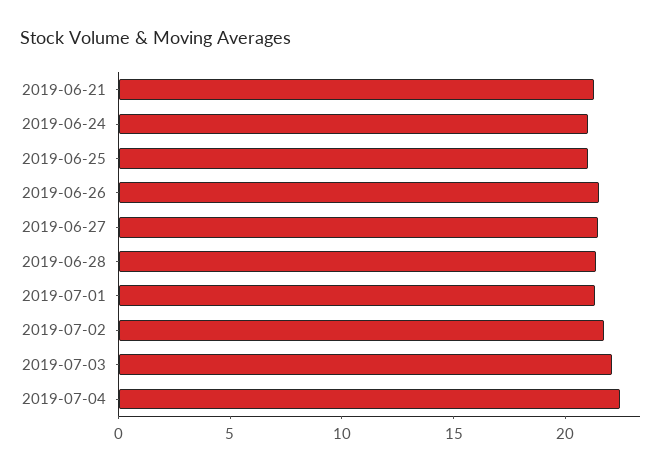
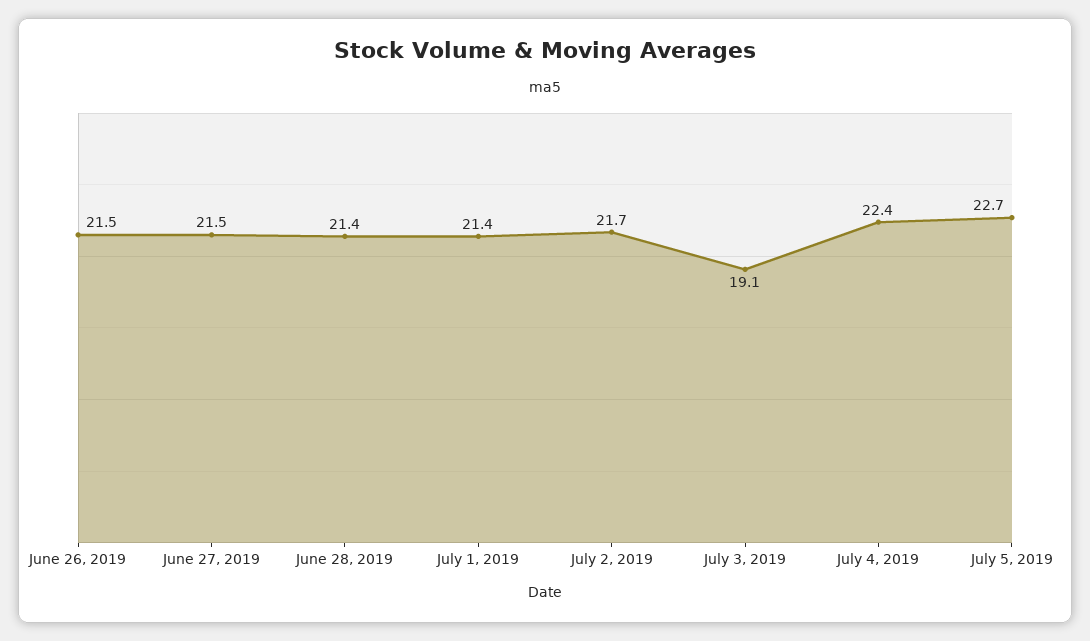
2019-06-21: 21 -> none
2019-06-24: 21 -> none
2019-06-25: 21 -> none
2019-07-03: 22 -> 19.1
July 5, 2019: none -> 22.7

